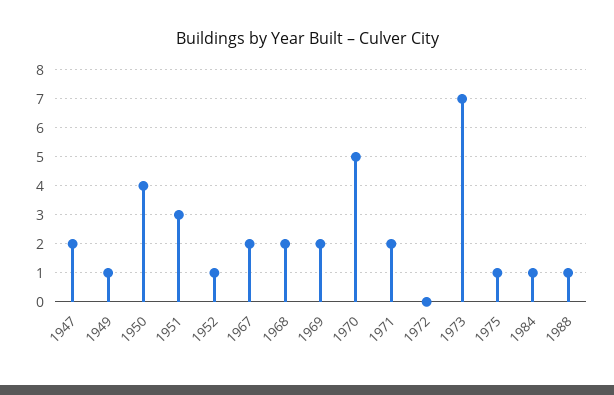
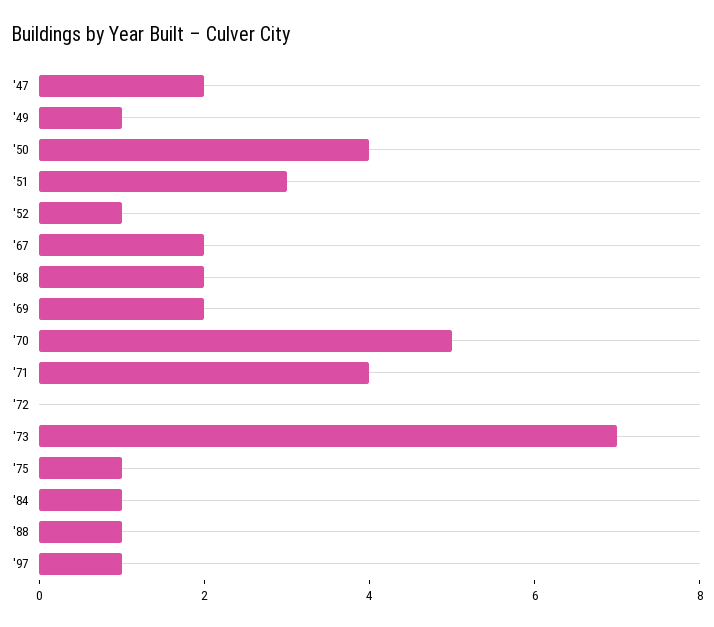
1971: 2 -> 4
'97: none -> 1

